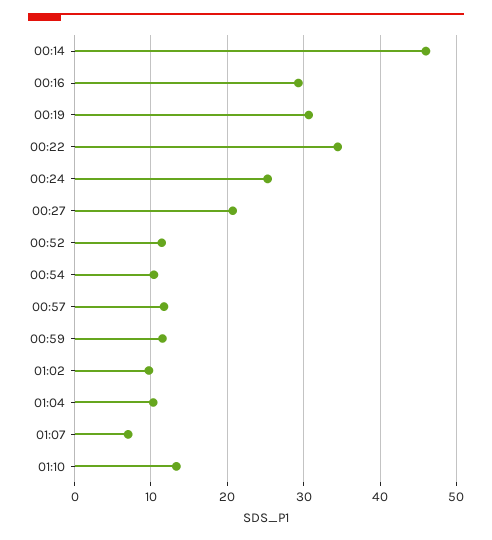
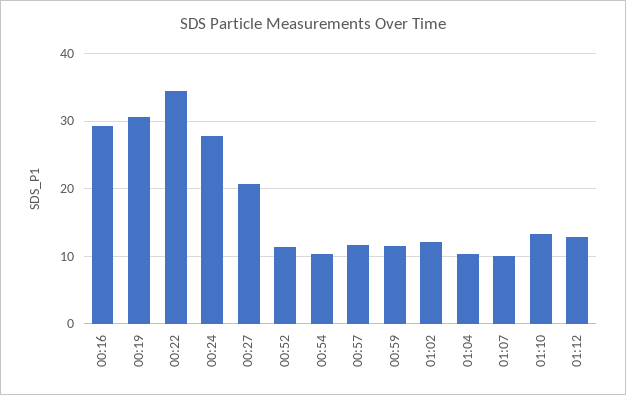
00:14: 46 -> none
00:24: 25 -> 28
01:02: 10 -> 12
01:07: 7 -> 10
01:12: none -> 13

